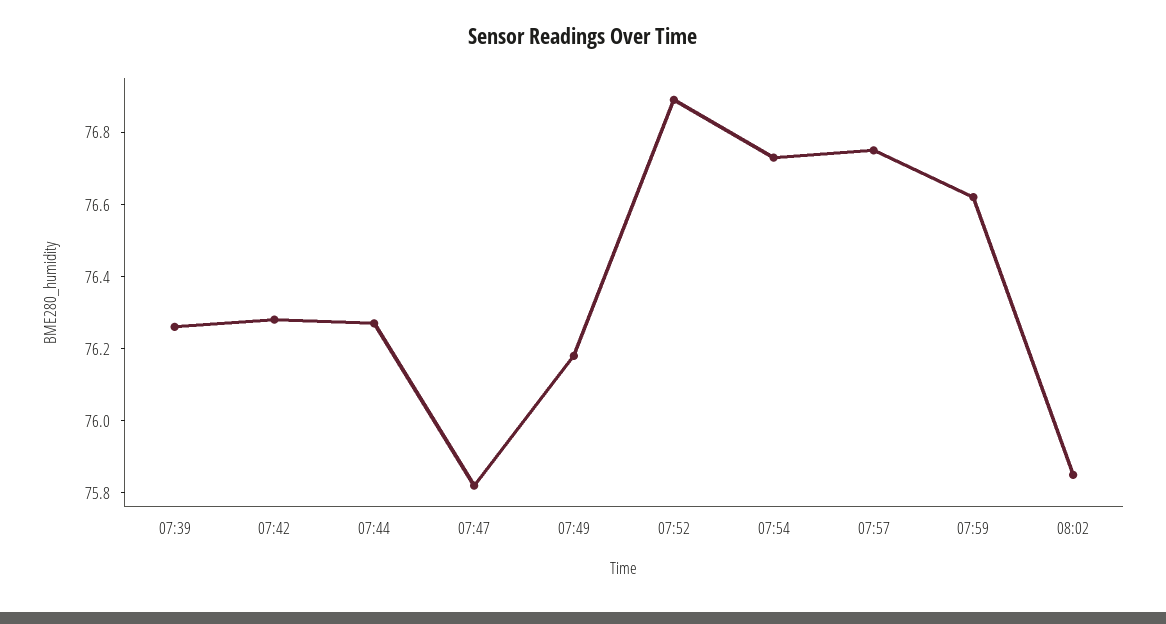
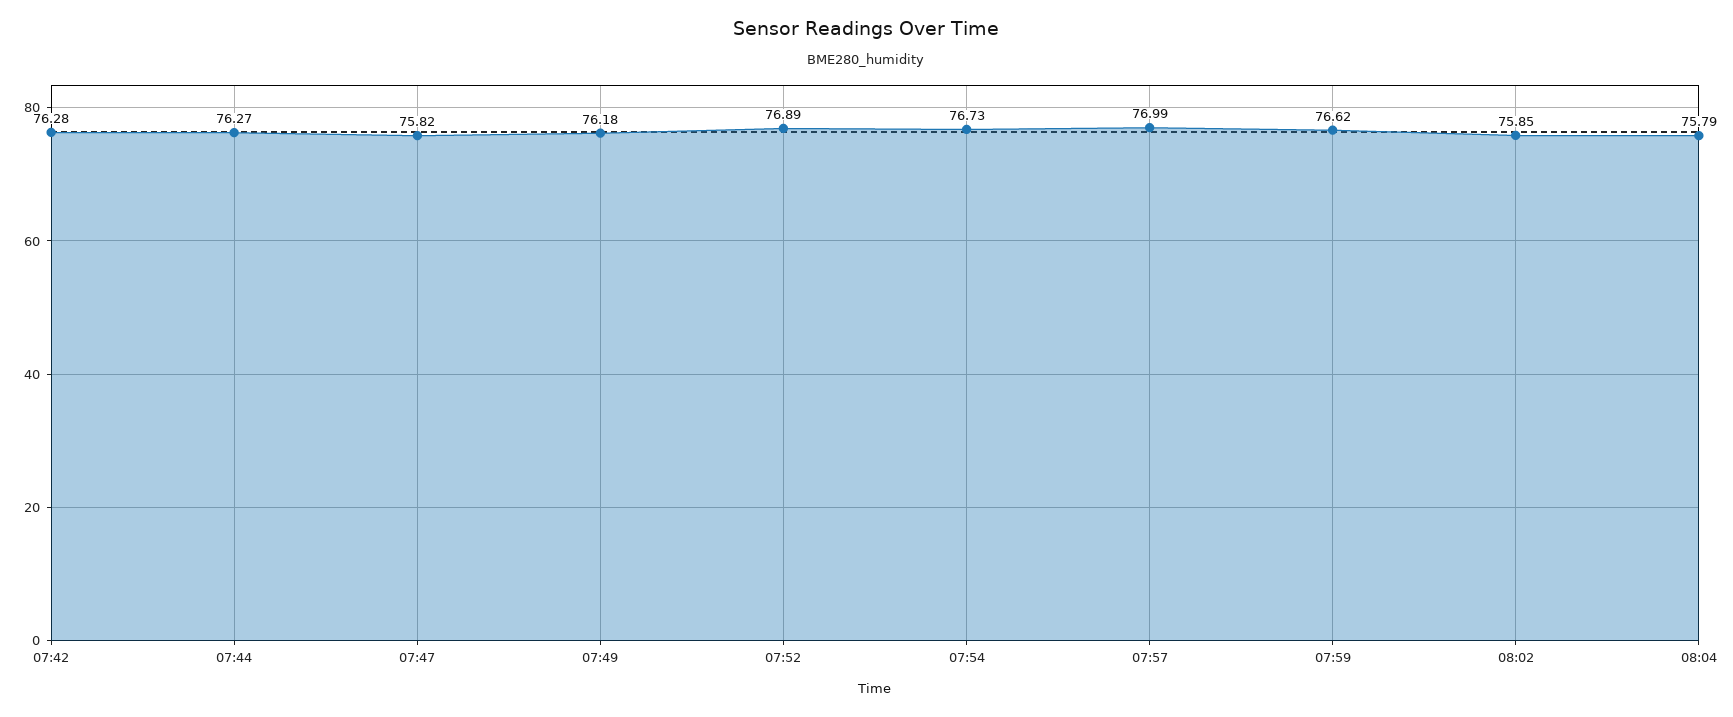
07:39: 76.25 -> none
07:57: 76.75 -> 76.99
08:04: none -> 75.79

